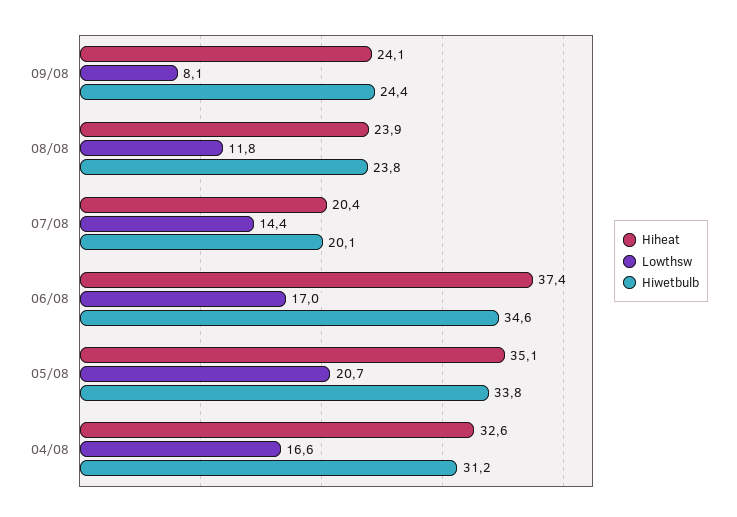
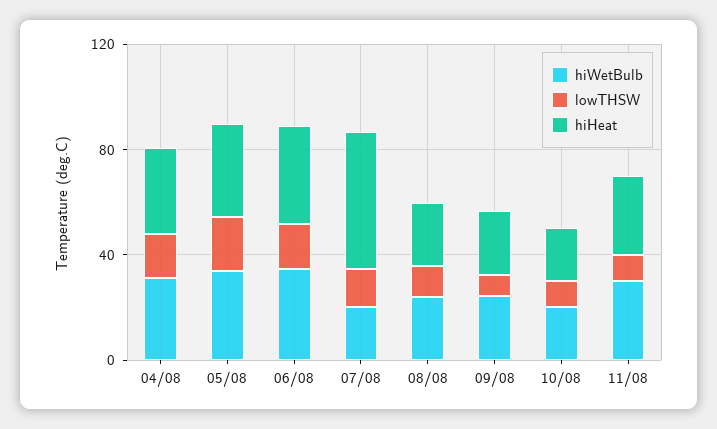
Hiheat, 07/08: 20.4 -> 50
Hiwetbulb, 10/08: none -> 20
Lowthsw, 10/08: none -> 10
Hiheat, 10/08: none -> 20
Hiwetbulb, 11/08: none -> 30
Lowthsw, 11/08: none -> 10
Hiheat, 11/08: none -> 30

